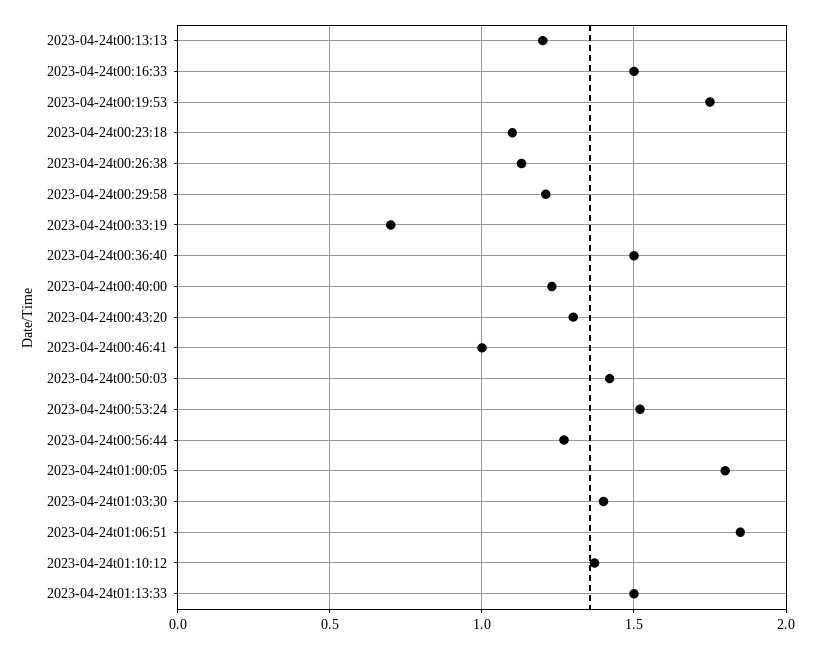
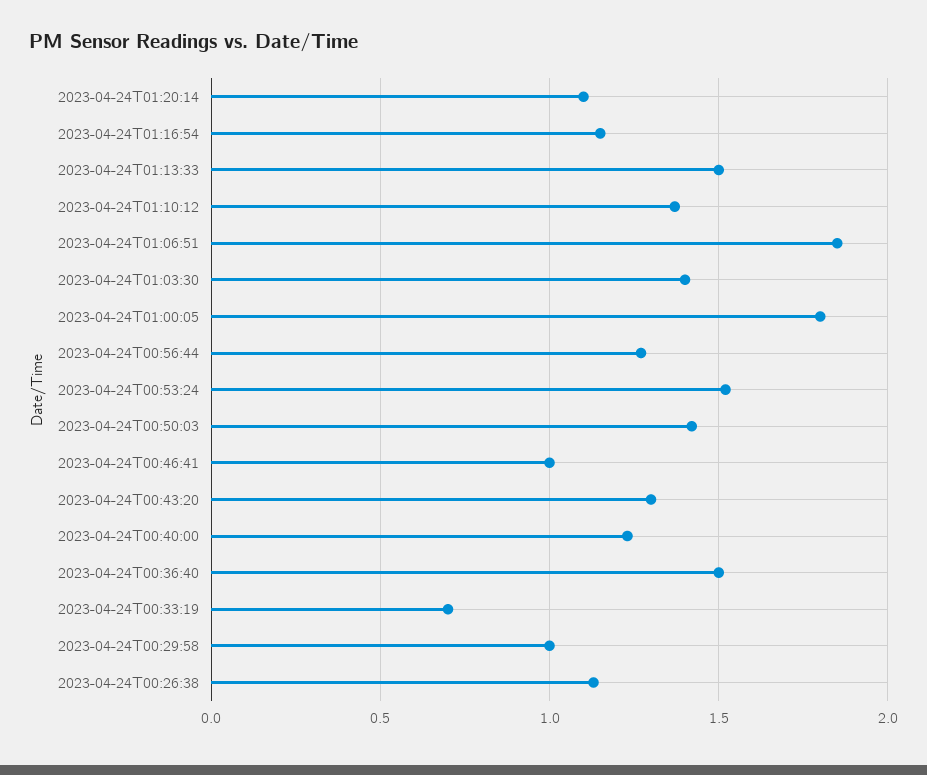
2023-04-24t00:13:13: 1.2 -> none
2023-04-24t00:16:33: 1.5 -> none
2023-04-24t00:19:53: 1.75 -> none
2023-04-24t00:23:18: 1.1 -> none
2023-04-24t00:29:58: 1.2 -> 1
2023-04-24T01:20:14: none -> 1.1
2023-04-24T01:16:54: none -> 1.15

